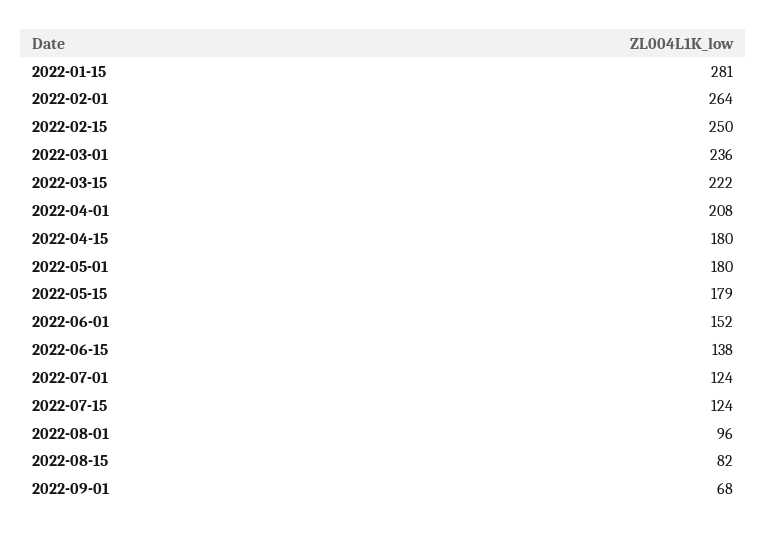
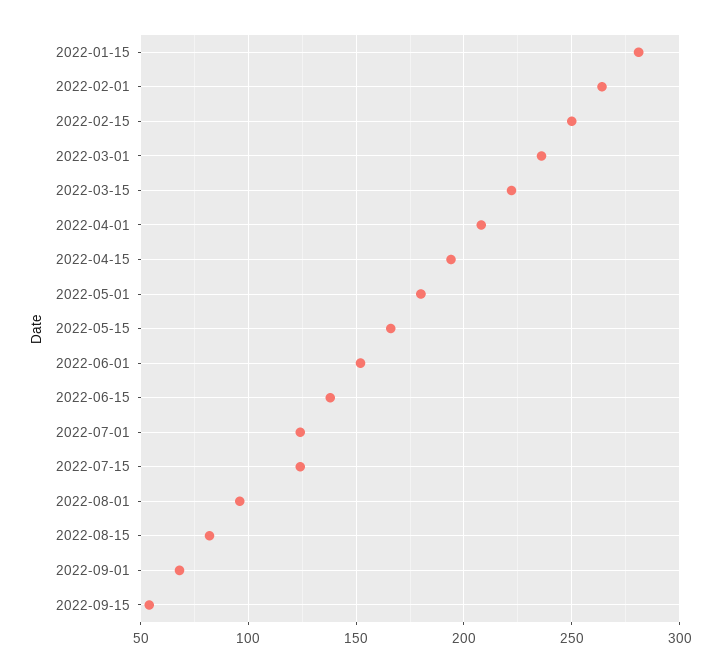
2022-04-15: 180 -> 195
2022-05-15: 179 -> 165
2022-09-15: none -> 55

